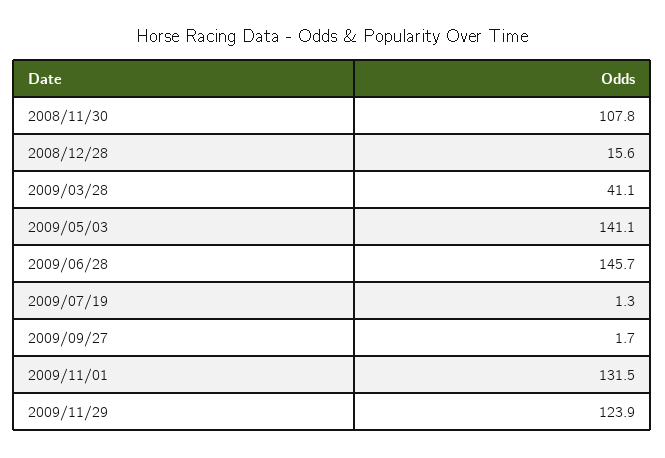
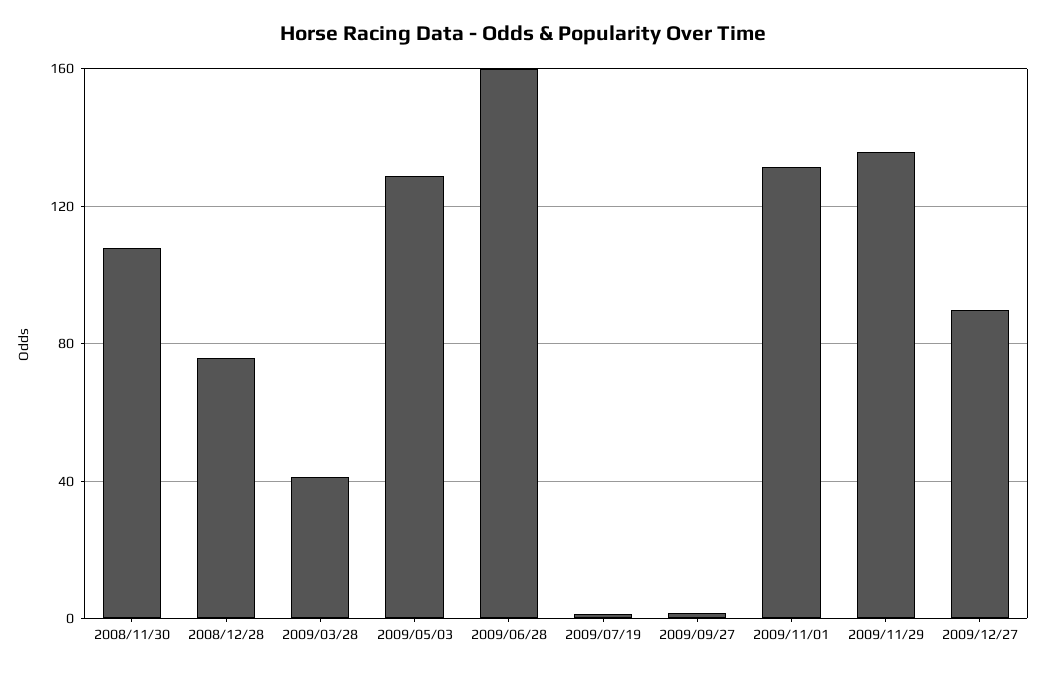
2008/12/28: 15.6 -> 75
2009/05/03: 141.1 -> 130
2009/06/28: 145.7 -> 160
2009/11/29: 123.9 -> 135
2009/12/27: none -> 90

